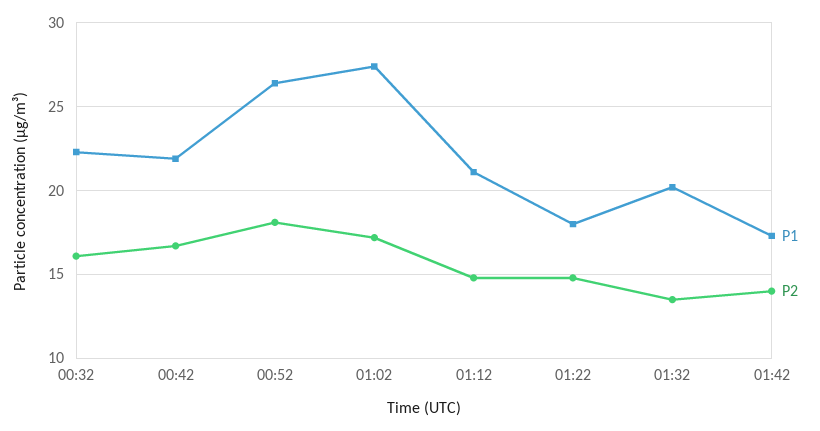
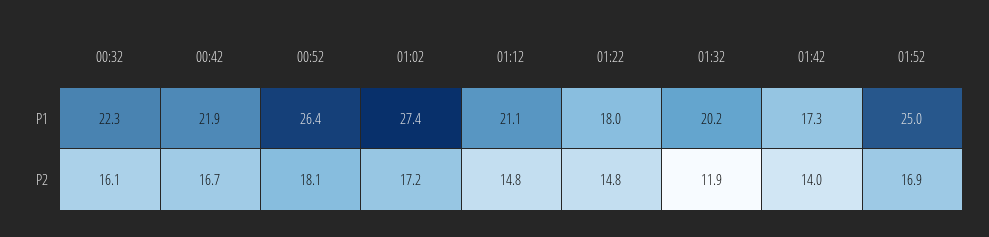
P2, 01:32: 13.5 -> 11.9
P1, 01:52: none -> 25
P2, 01:52: none -> 16.9

